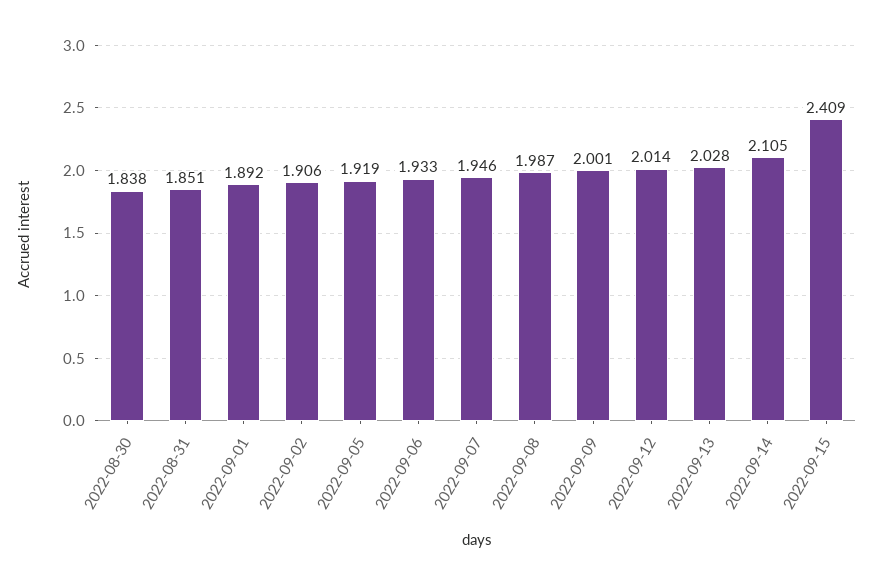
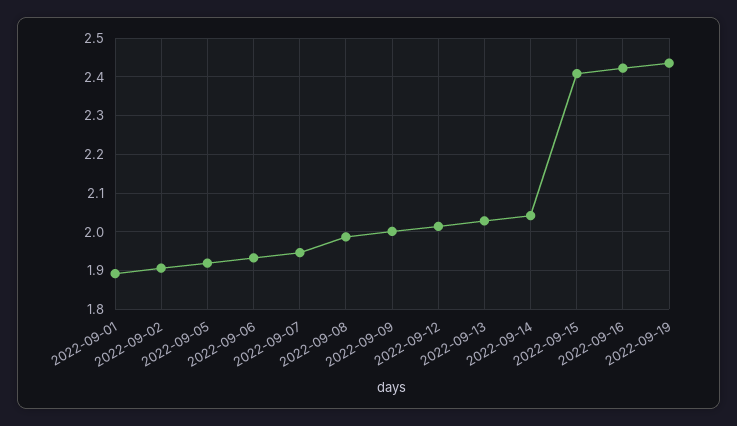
2022-08-30: 1.838 -> none
2022-08-31: 1.851 -> none
2022-09-14: 2.105 -> 2.04
2022-09-16: none -> 2.42
2022-09-19: none -> 2.44

